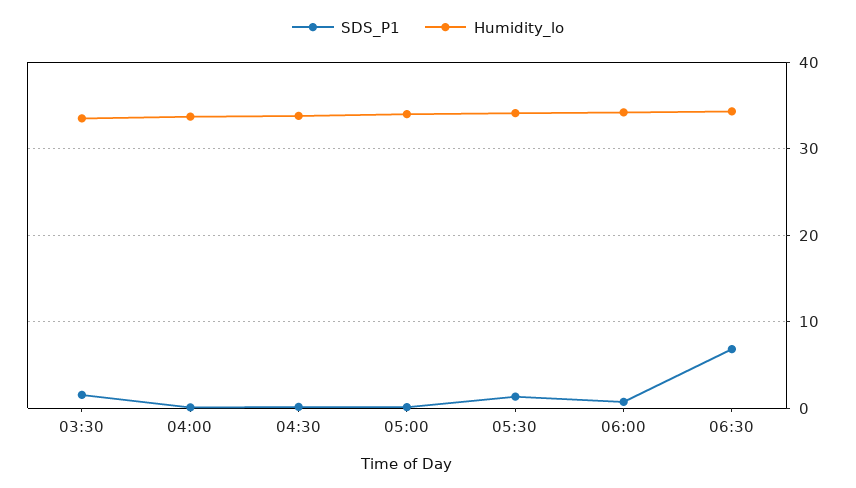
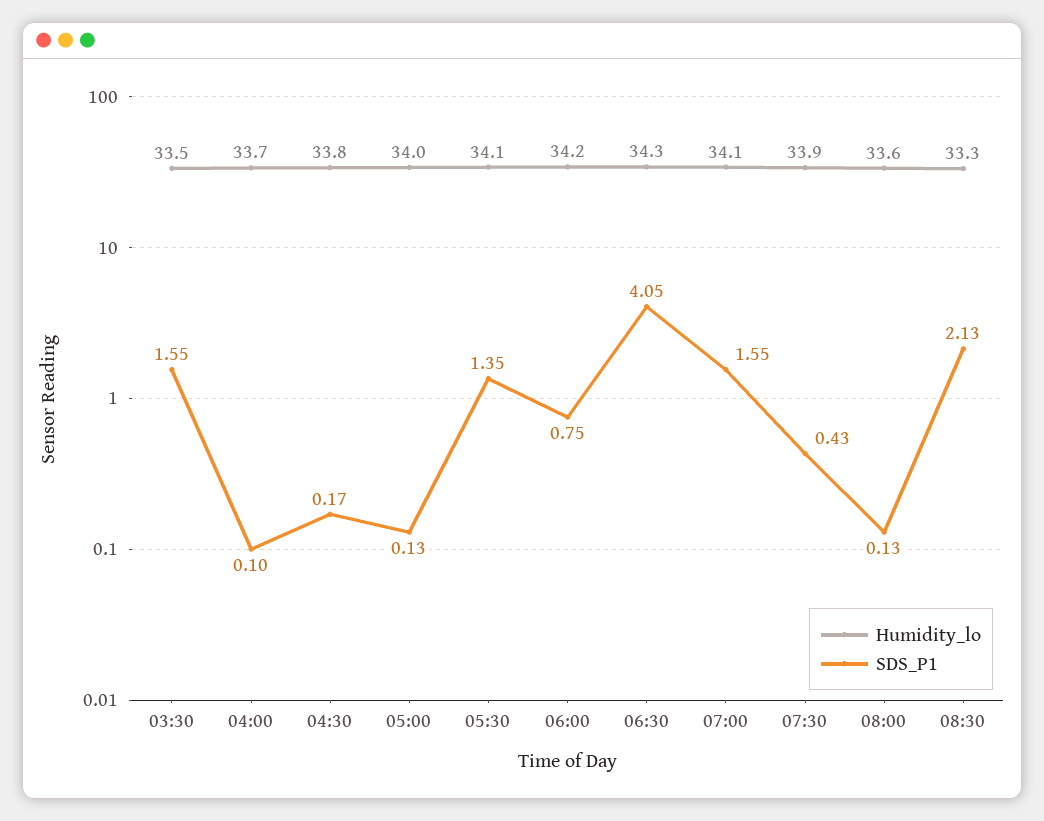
SDS_P1, 06:30: 7 -> 4.05
Humidity_lo, 07:00: none -> 34.1
SDS_P1, 07:00: none -> 1.55
Humidity_lo, 07:30: none -> 33.9
SDS_P1, 07:30: none -> 0.43
Humidity_lo, 08:00: none -> 33.6
SDS_P1, 08:00: none -> 0.13
Humidity_lo, 08:30: none -> 33.3
SDS_P1, 08:30: none -> 2.13

